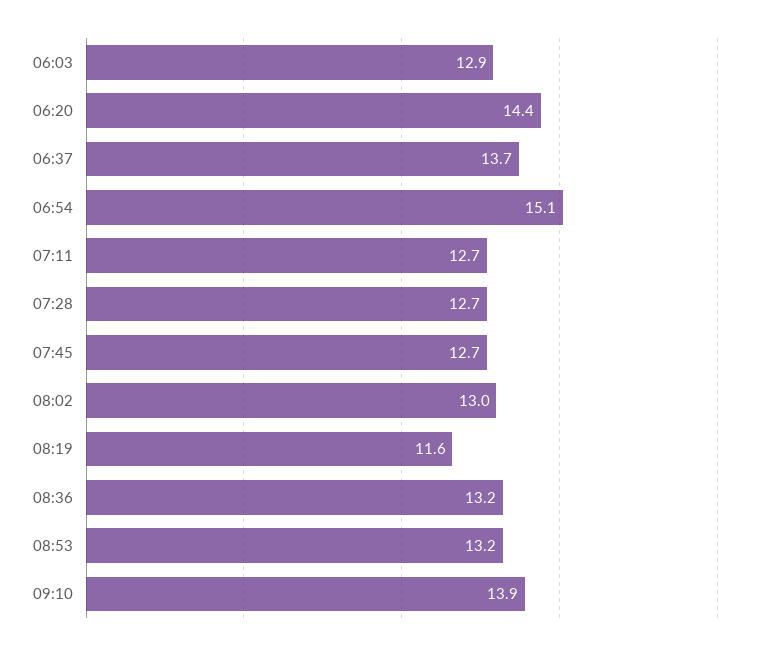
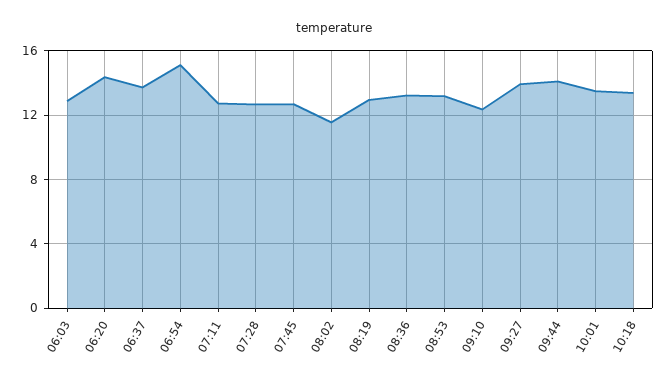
08:02: 13 -> 11.5
08:19: 11.6 -> 13
09:10: 13.9 -> 12.5
09:27: none -> 14
09:44: none -> 14
10:01: none -> 13.5
10:18: none -> 13.5

